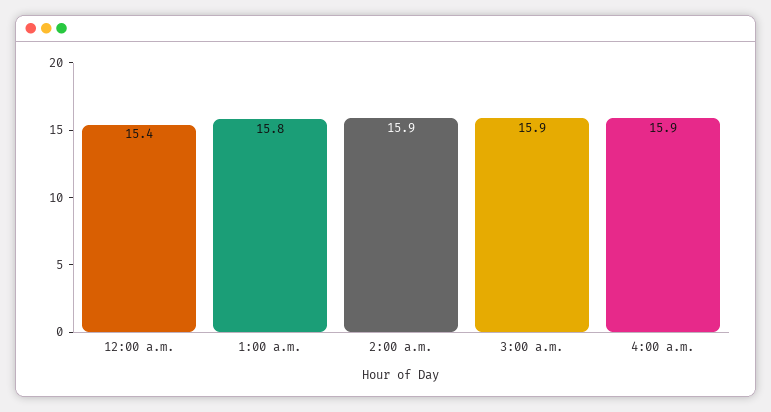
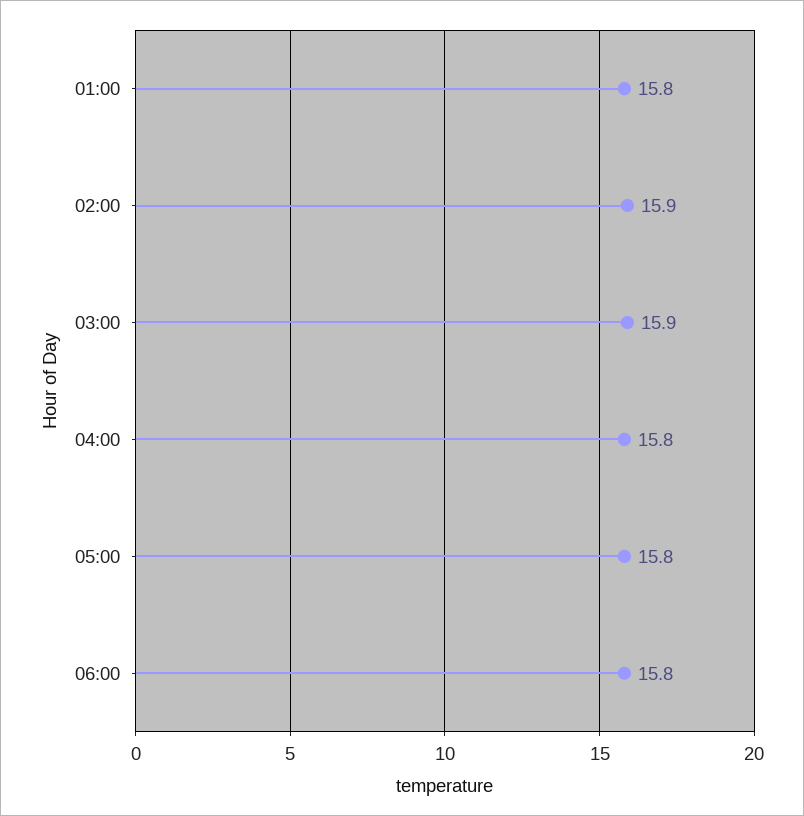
12:00 a.m.: 15.4 -> none
4:00 a.m.: 15.9 -> 15.8
05:00: none -> 15.8
06:00: none -> 15.8

